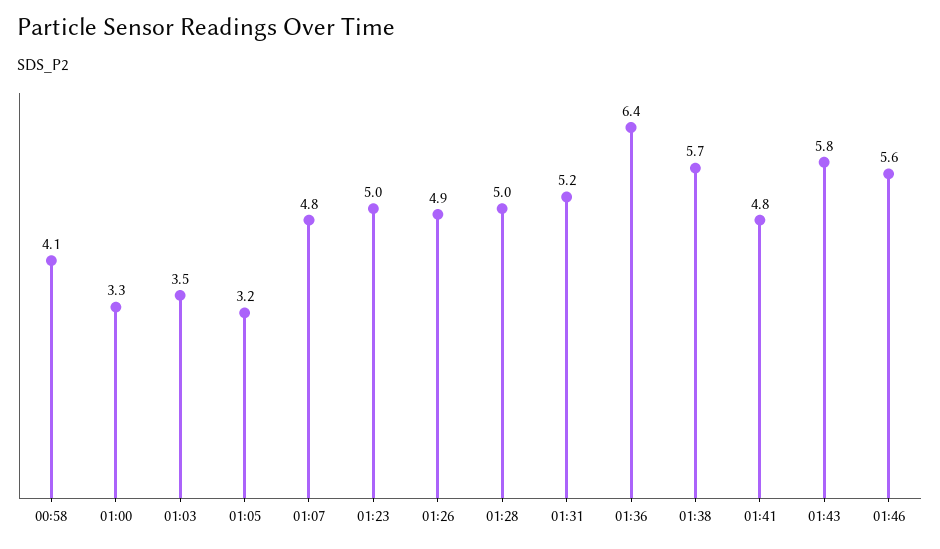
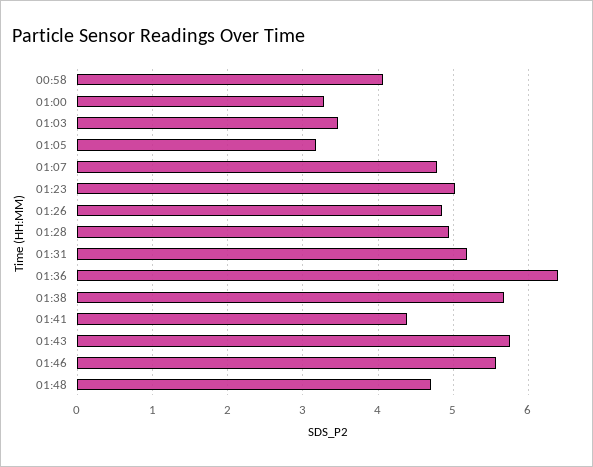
01:41: 4.8 -> 4.4
01:48: none -> 4.7

